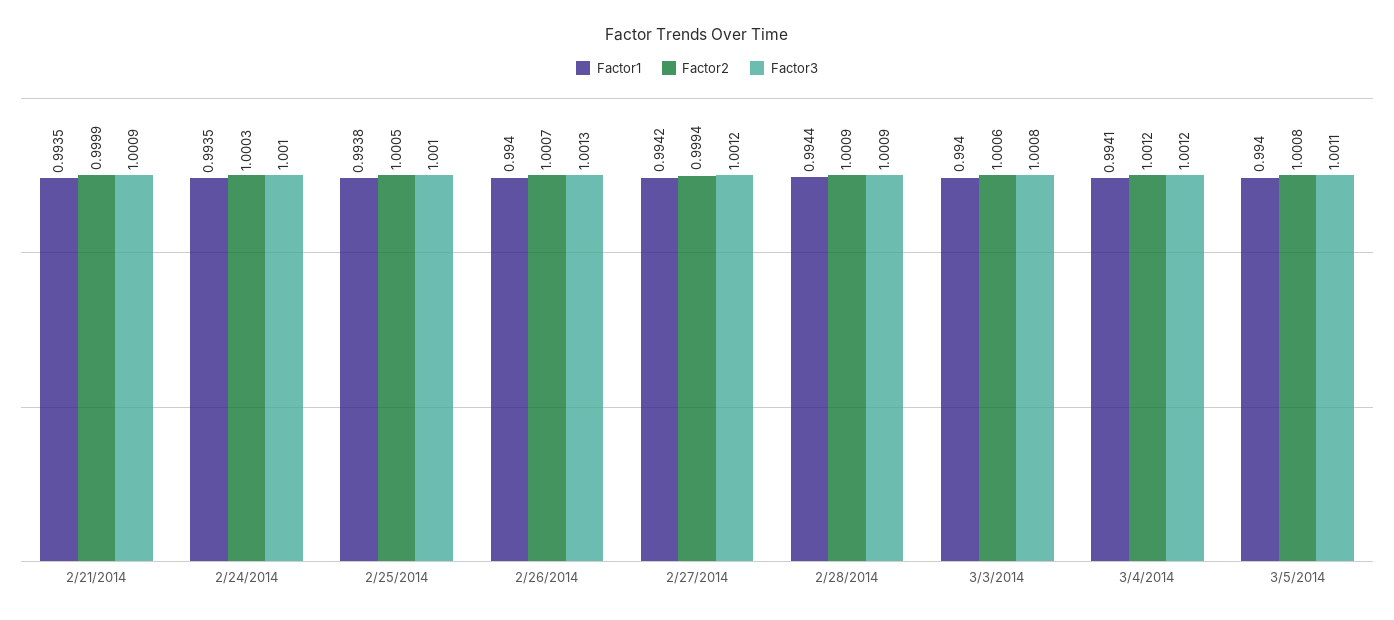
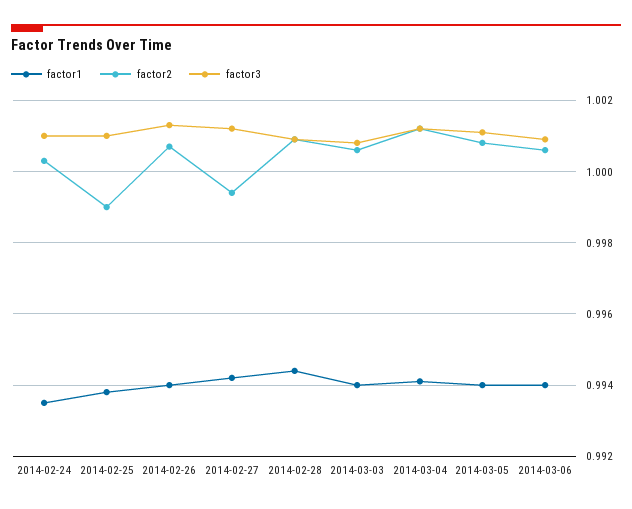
Factor1, 2/21/2014: 0.9935 -> none
Factor2, 2/21/2014: 0.9999 -> none
Factor3, 2/21/2014: 1.0009 -> none
Factor2, 2/25/2014: 1.0005 -> 0.999
Factor1, 2014-03-06: none -> 0.994
Factor2, 2014-03-06: none -> 1.0005
Factor3, 2014-03-06: none -> 1.001

